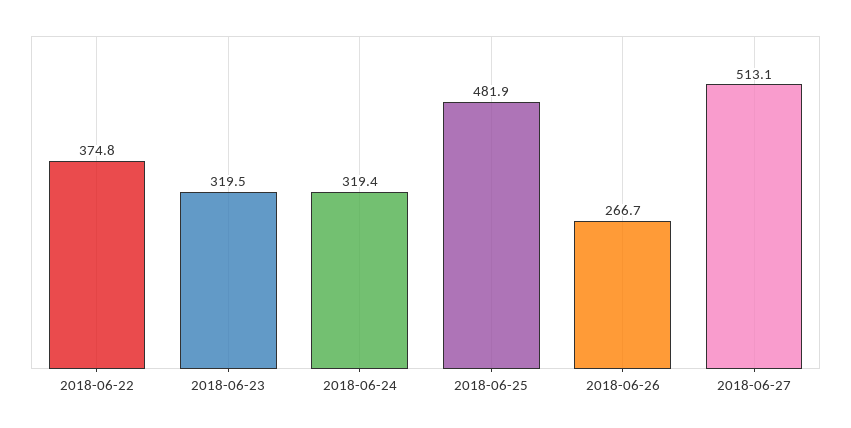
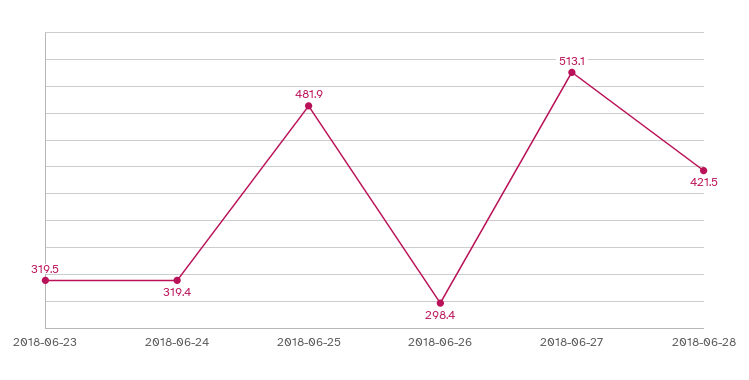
2018-06-22: 374.8 -> none
2018-06-26: 266.7 -> 298.4
2018-06-28: none -> 421.5

